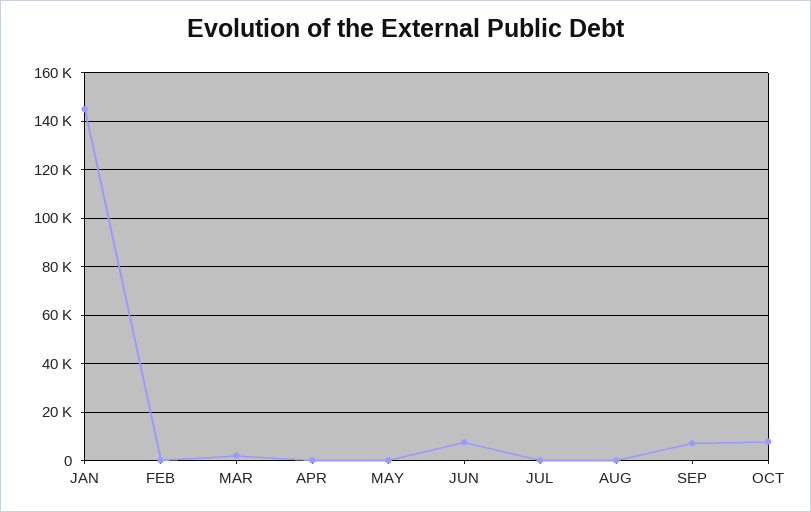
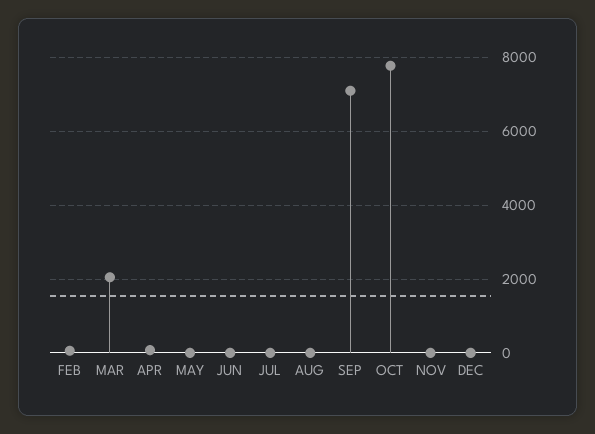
JAN: 145000 -> none
JUN: 7500 -> 0
NOV: none -> 0
DEC: none -> 0

